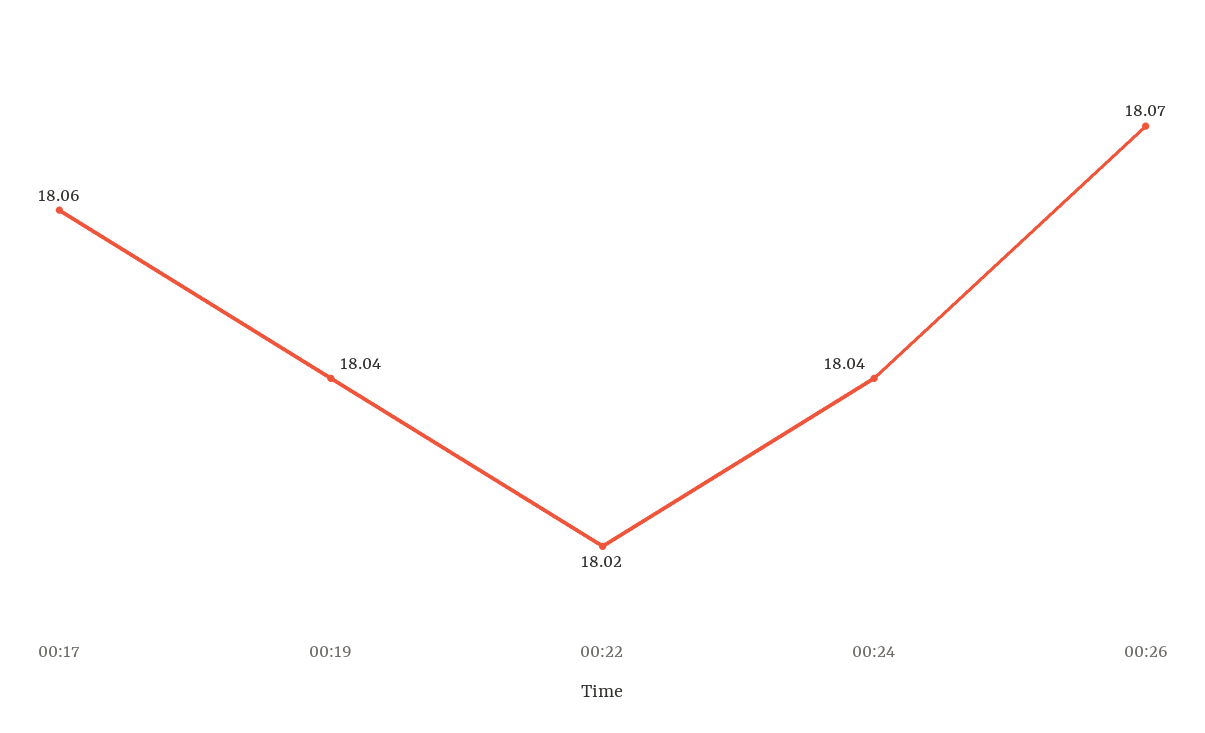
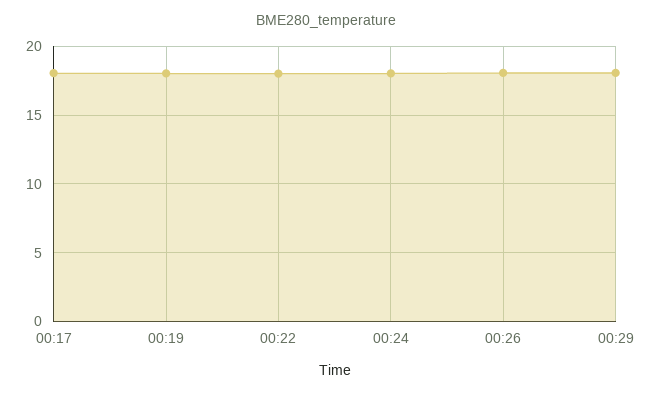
00:29: none -> 18

